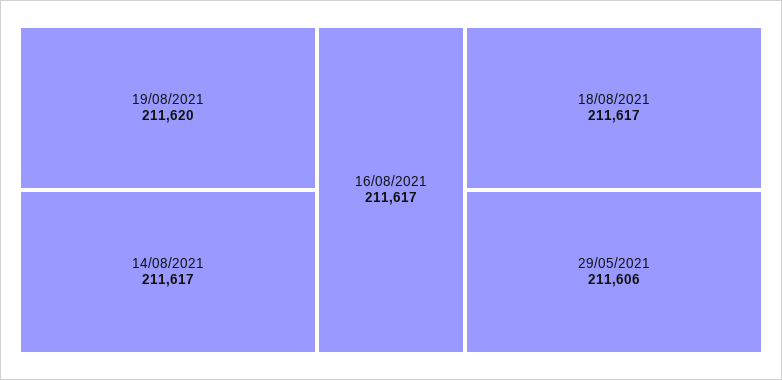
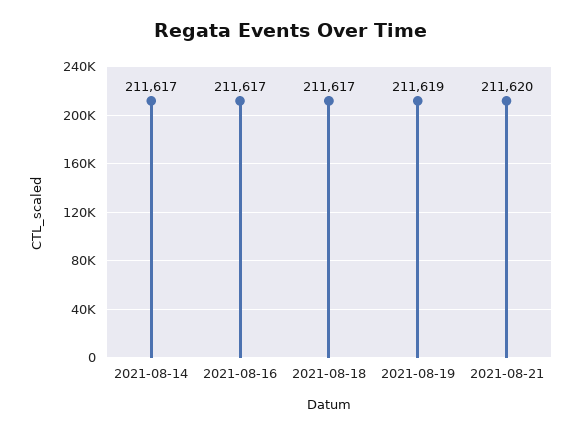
19/08/2021: 211620 -> 211619
29/05/2021: 211606 -> none
2021-08-21: none -> 211620

